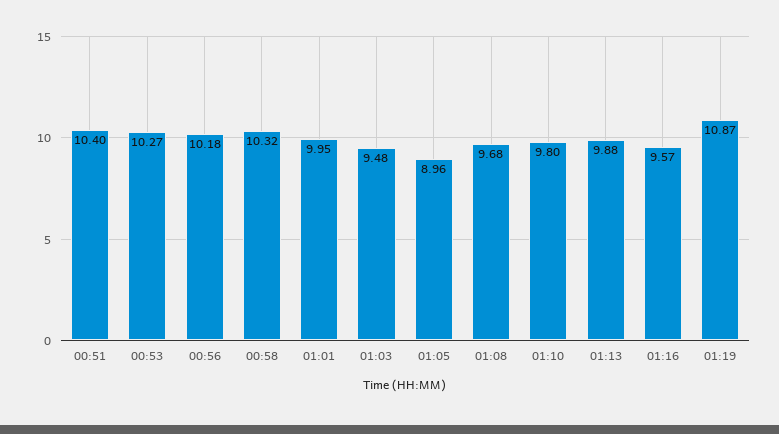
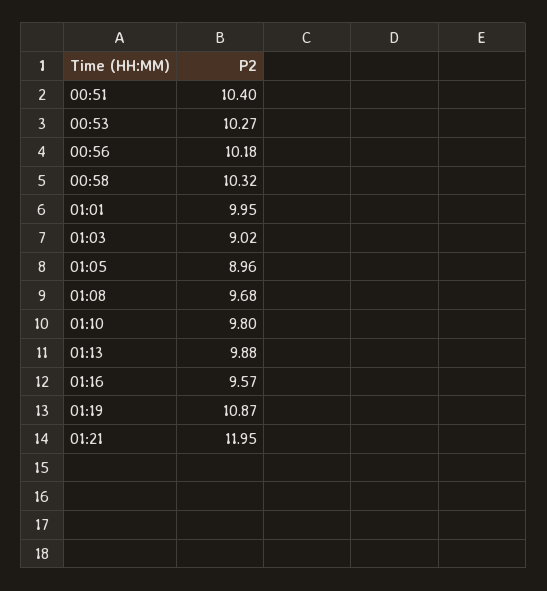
01:03: 9.48 -> 9.02
01:21: none -> 11.95

